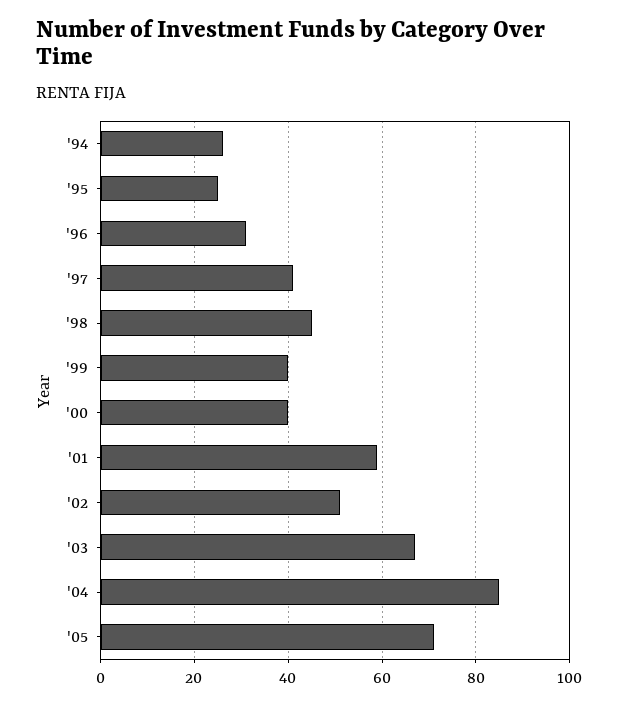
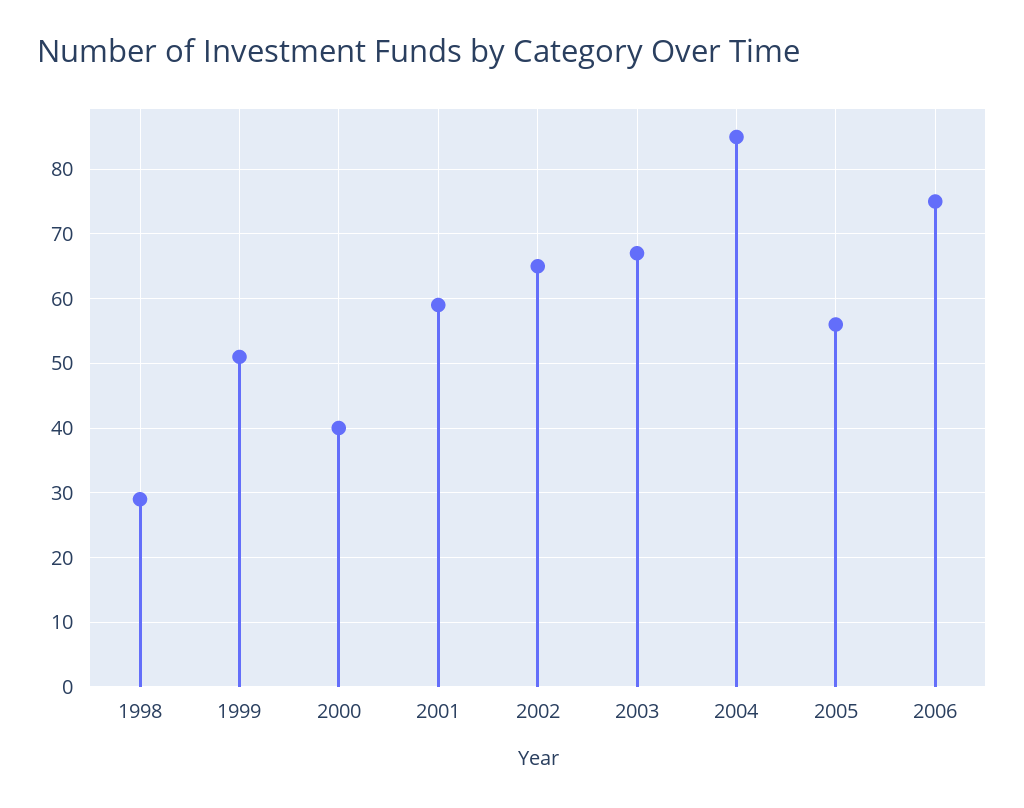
'94: 25 -> none
'95: 25 -> none
'96: 30 -> none
'97: 40 -> none
'98: 45 -> 29
'99: 40 -> 51
'02: 50 -> 65
'05: 70 -> 56
2006: none -> 75

